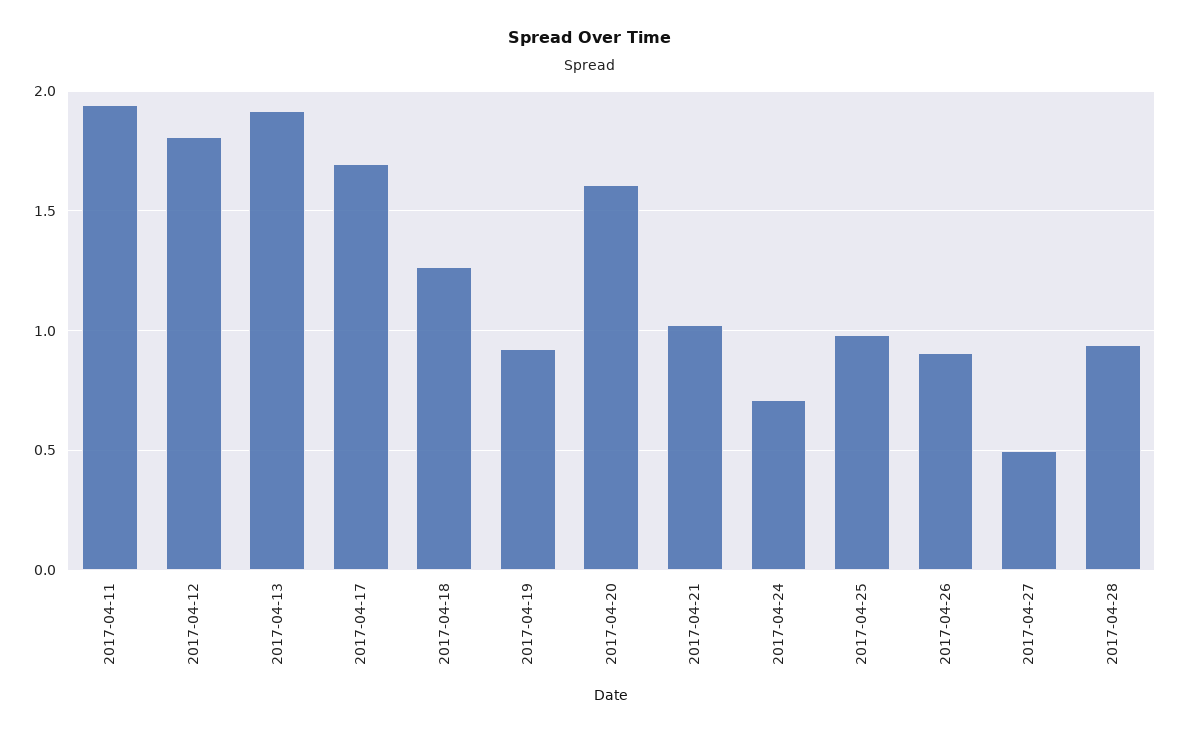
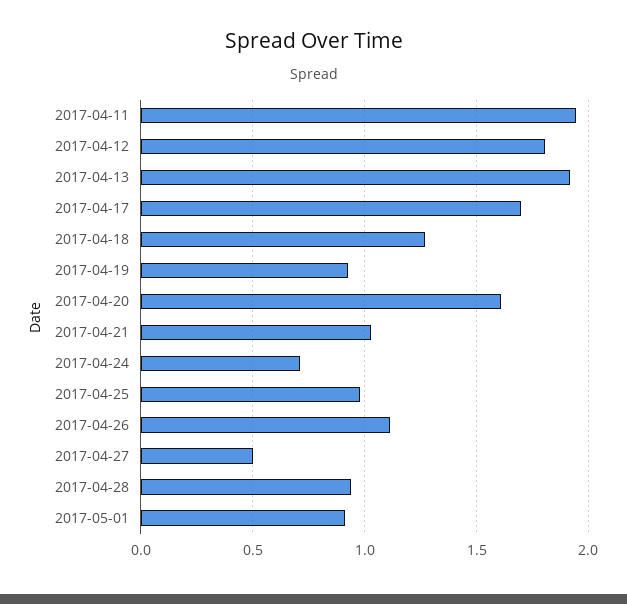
2017-04-26: 0.9 -> 1.1
2017-05-01: none -> 0.9

